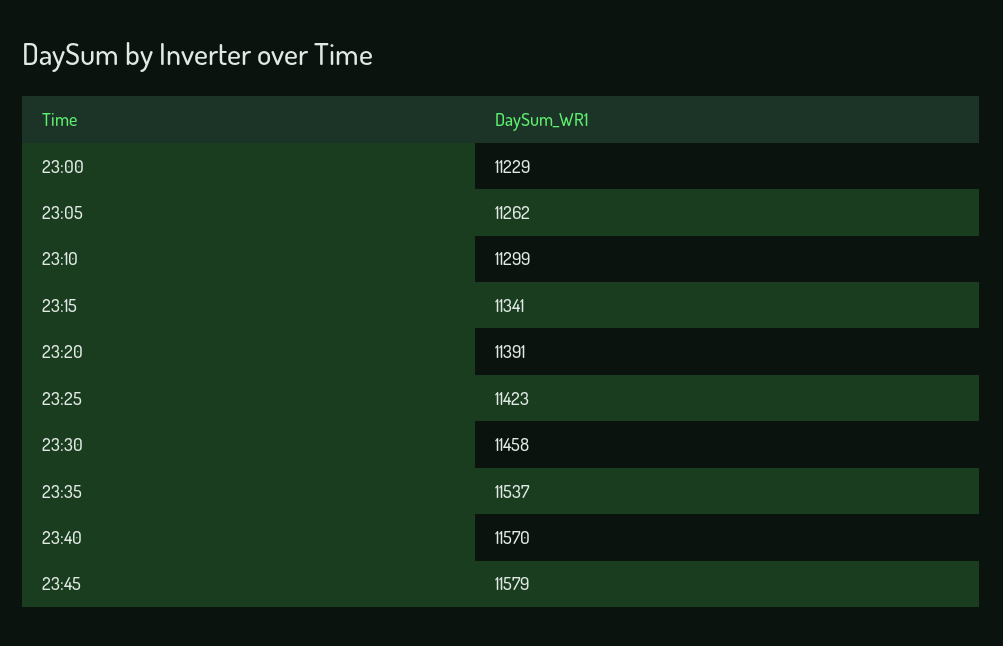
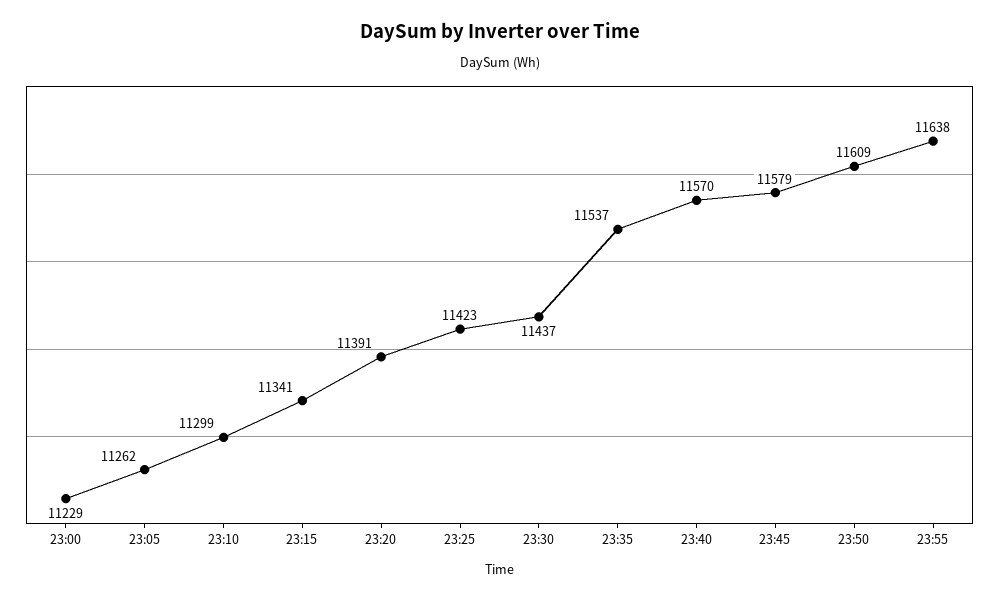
23:30: 11458 -> 11437
23:50: none -> 11609
23:55: none -> 11638

